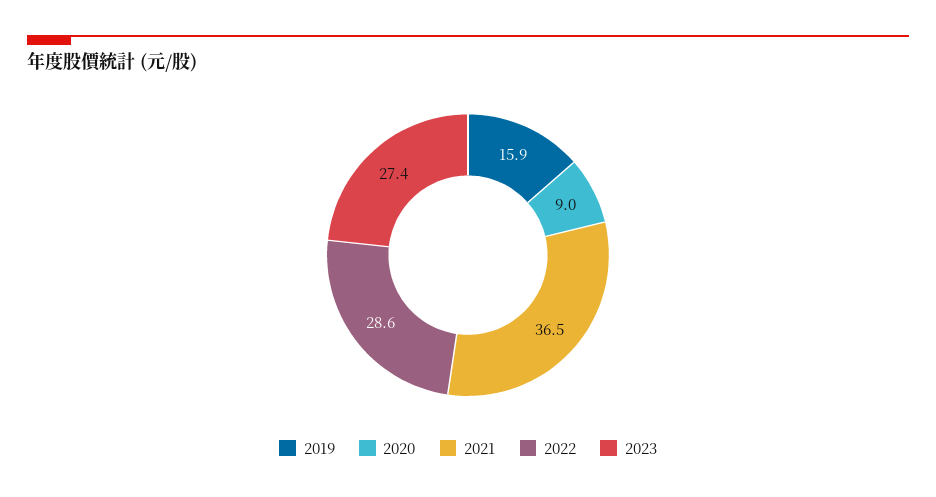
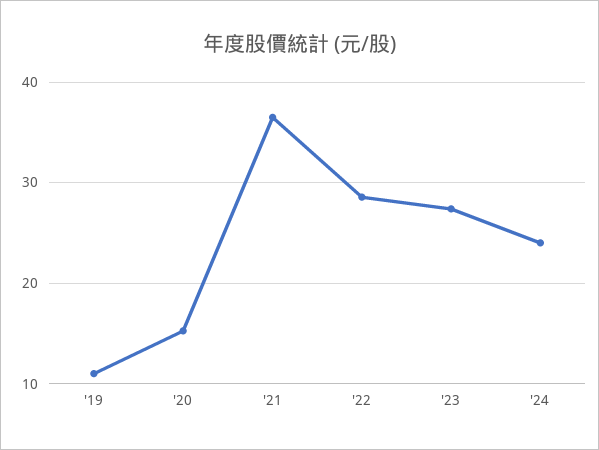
2019: 15.9 -> 11
2020: 9 -> 15
'24: none -> 24

